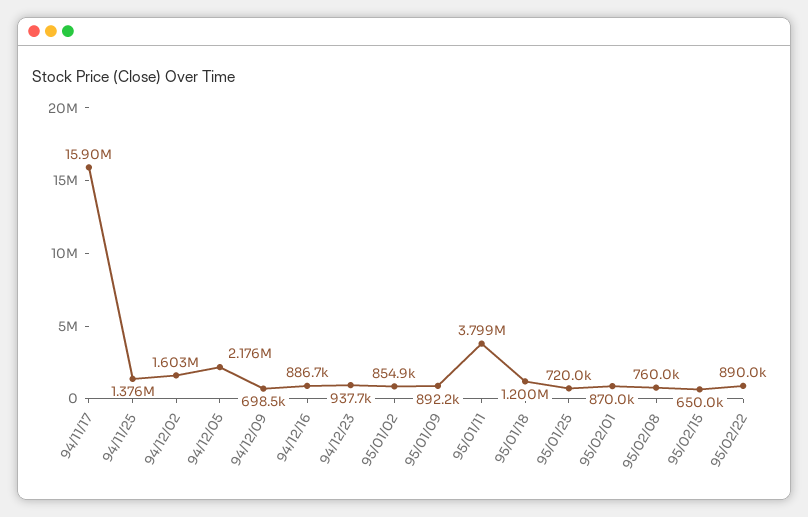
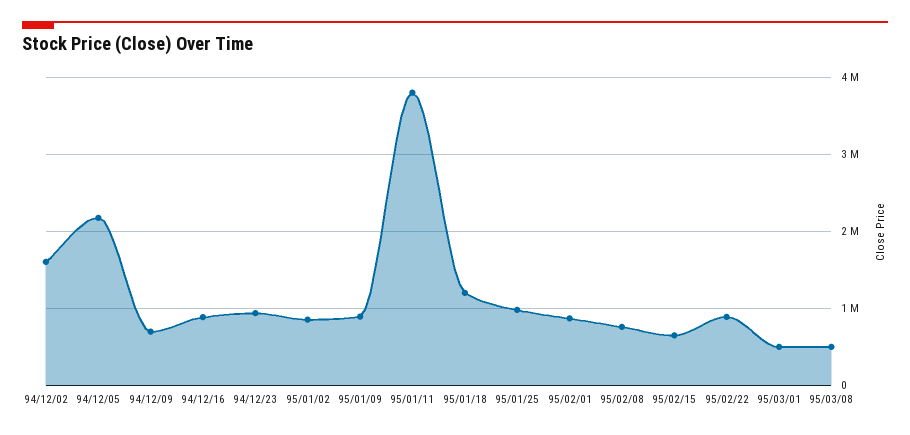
94/11/17: 15900000 -> none
94/11/25: 1376000 -> none
95/01/25: 720000 -> 1000000
95/03/01: none -> 500000
95/03/08: none -> 500000

